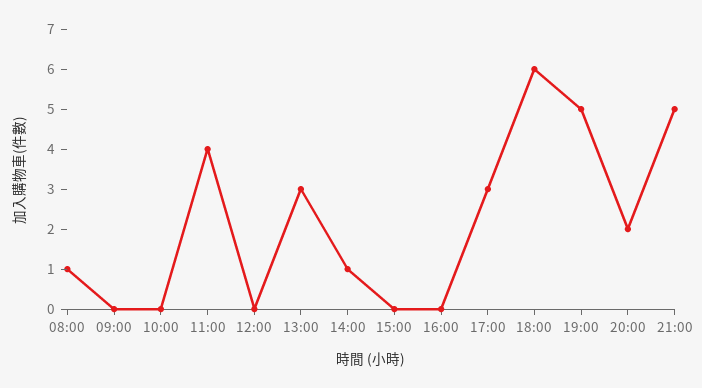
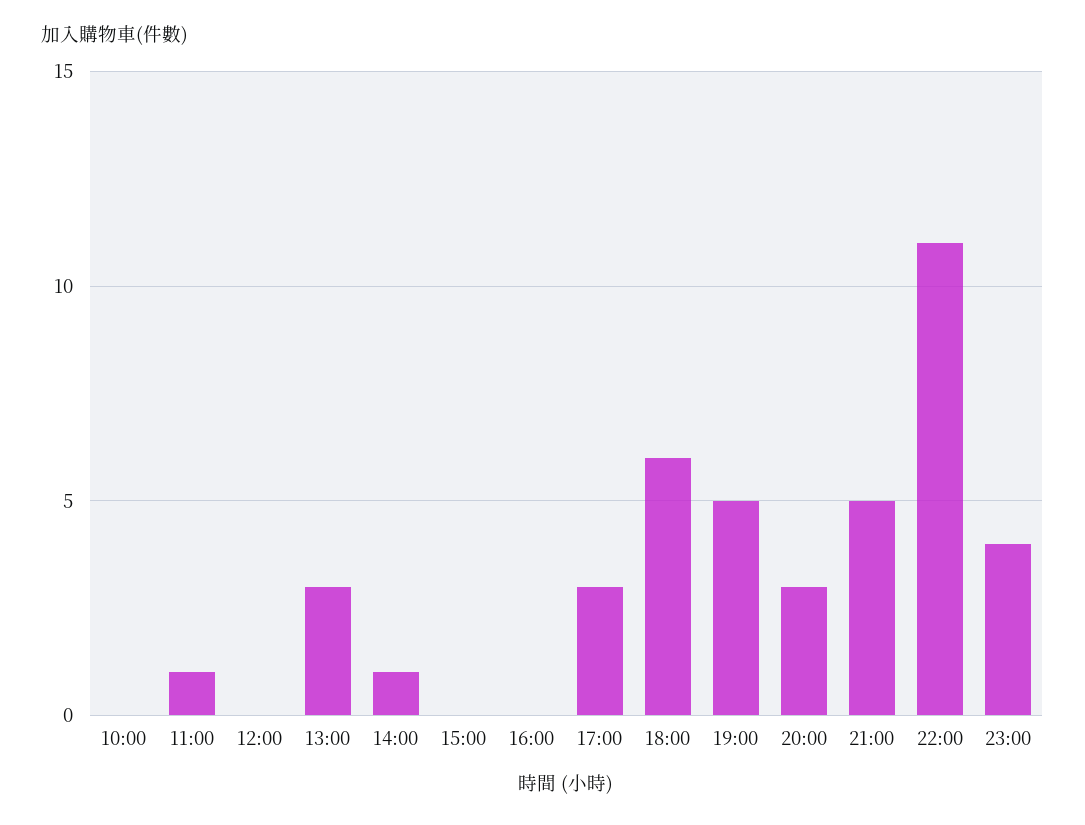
08:00: 1 -> none
09:00: 0 -> none
11:00: 4 -> 1
20:00: 2 -> 3
22:00: none -> 11
23:00: none -> 4

